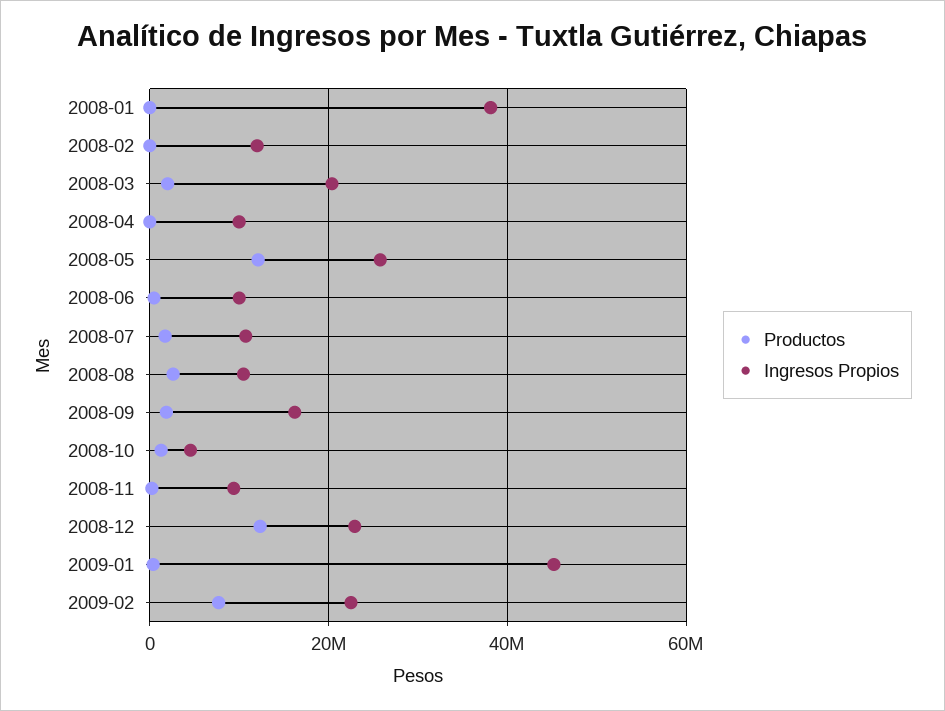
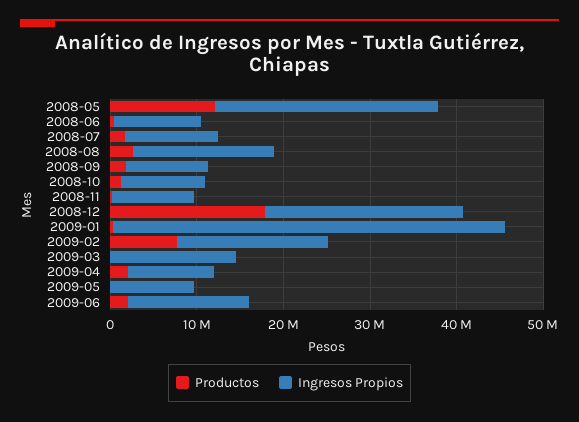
Productos, 2008-01: 0 -> none
Ingresos Propios, 2008-01: 38000000 -> none
Productos, 2008-02: 0 -> none
Ingresos Propios, 2008-02: 12000000 -> none
Productos, 2008-03: 2000000 -> none
Ingresos Propios, 2008-03: 20000000 -> none
Productos, 2008-04: 0 -> none
Ingresos Propios, 2008-04: 10000000 -> none
Ingresos Propios, 2008-08: 10000000 -> 16000000
Ingresos Propios, 2008-09: 16000000 -> 10000000
Ingresos Propios, 2008-10: 4000000 -> 10000000
Productos, 2008-12: 12000000 -> 18000000
Ingresos Propios, 2009-02: 22000000 -> 18000000
Productos, 2009-03: none -> 0
Ingresos Propios, 2009-03: none -> 14000000
Productos, 2009-04: none -> 2000000
Ingresos Propios, 2009-04: none -> 10000000
Productos, 2009-05: none -> 0
Ingresos Propios, 2009-05: none -> 10000000
Productos, 2009-06: none -> 2000000
Ingresos Propios, 2009-06: none -> 14000000

